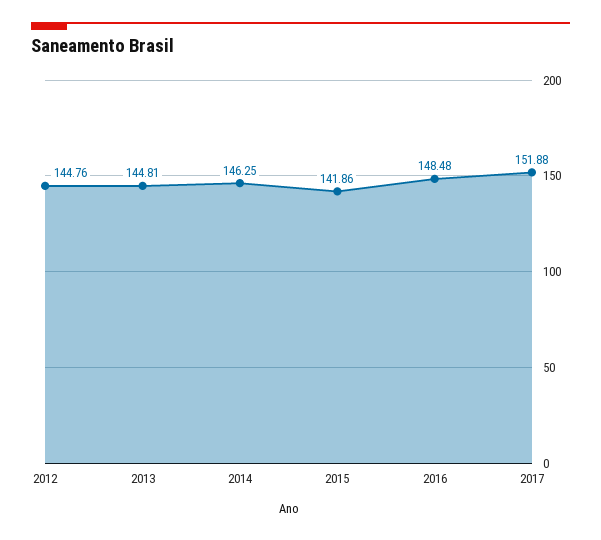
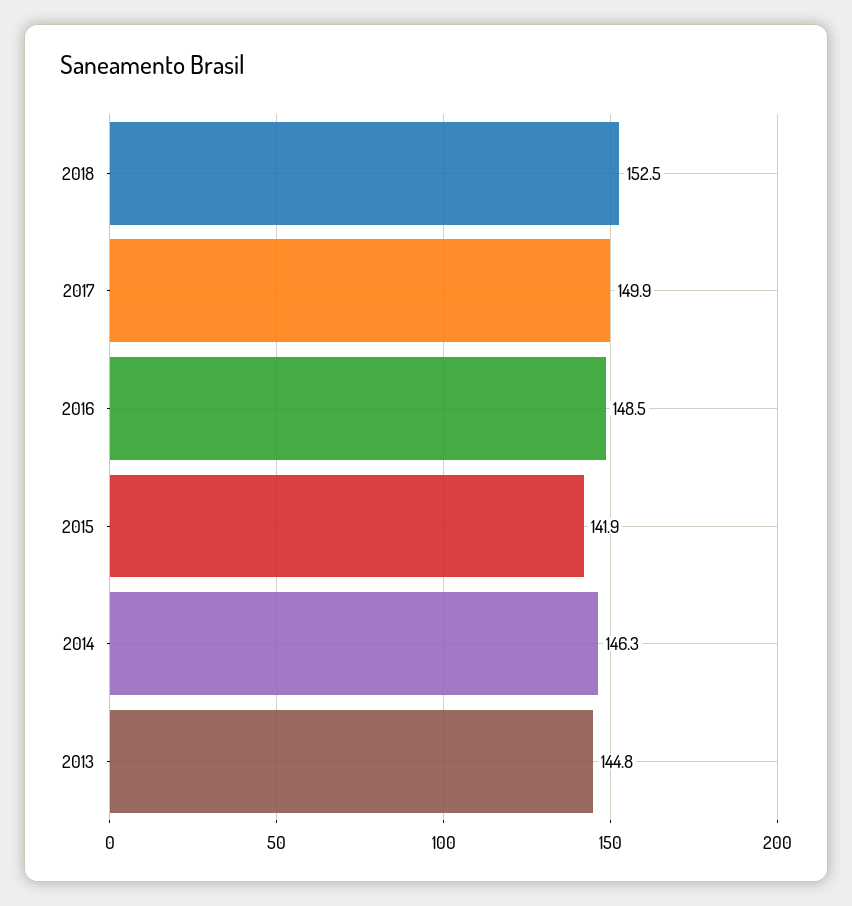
2012: 144.76 -> none
2017: 151.88 -> 149.9
2018: none -> 152.5

